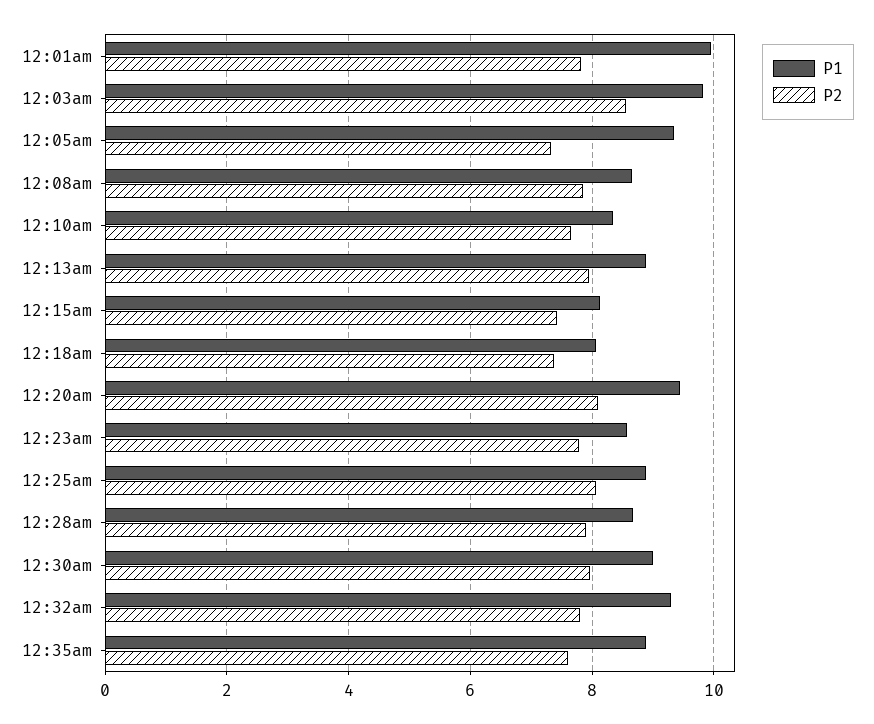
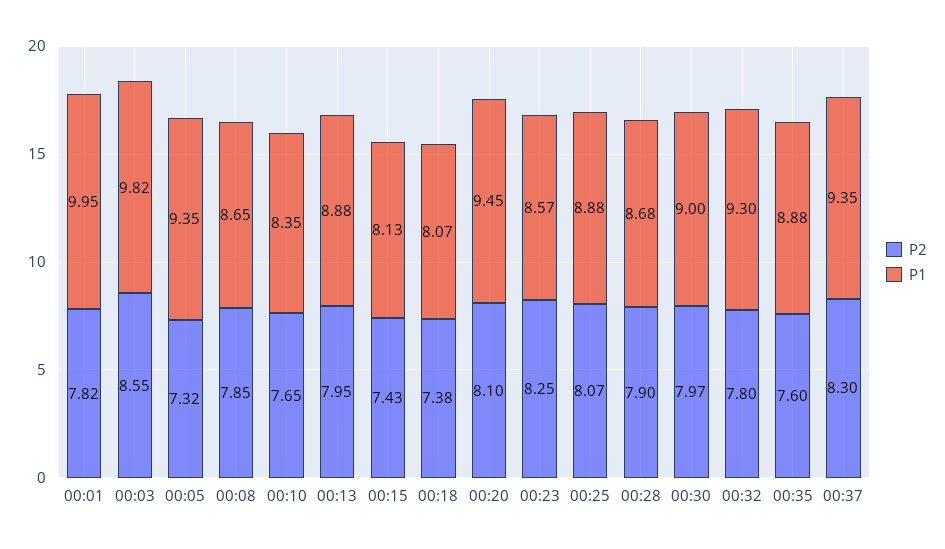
P2, 12:23am: 7.8 -> 8.25
P2, 00:37: none -> 8.3
P1, 00:37: none -> 9.35

